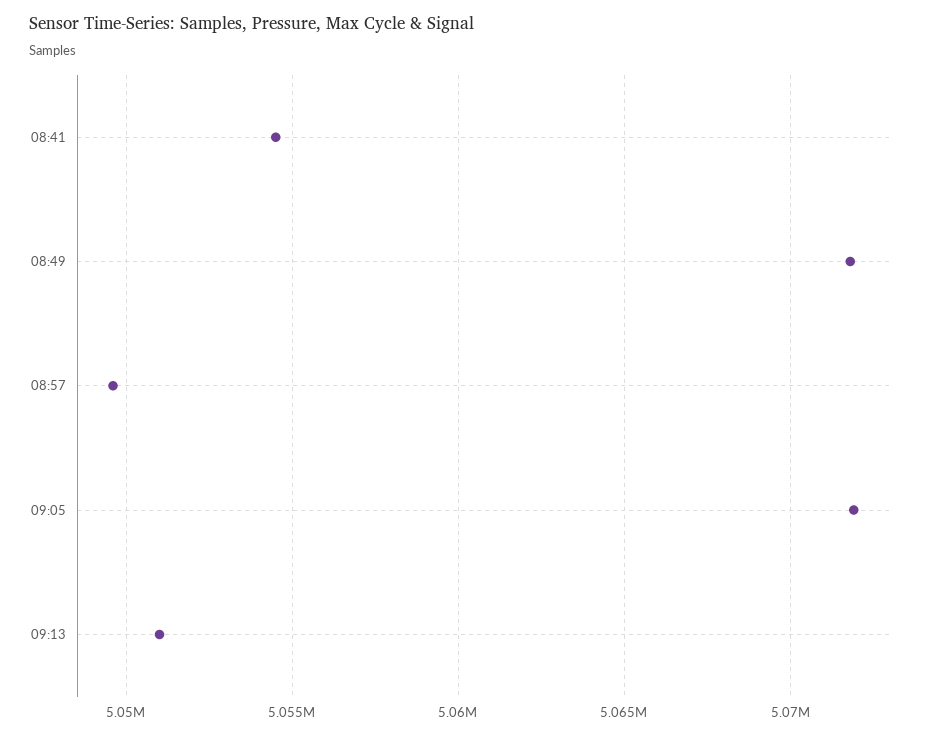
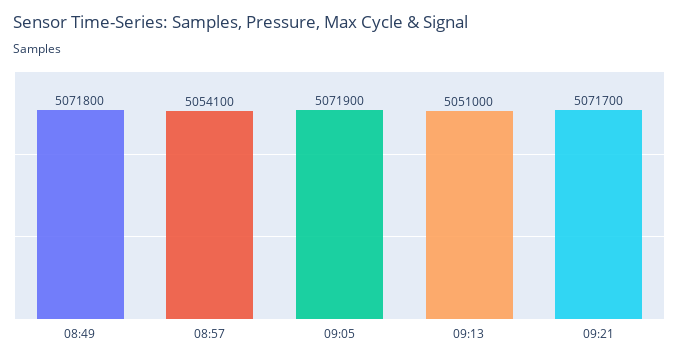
08:41: 5054500 -> none
08:57: 5049500 -> 5054100
09:21: none -> 5071700

